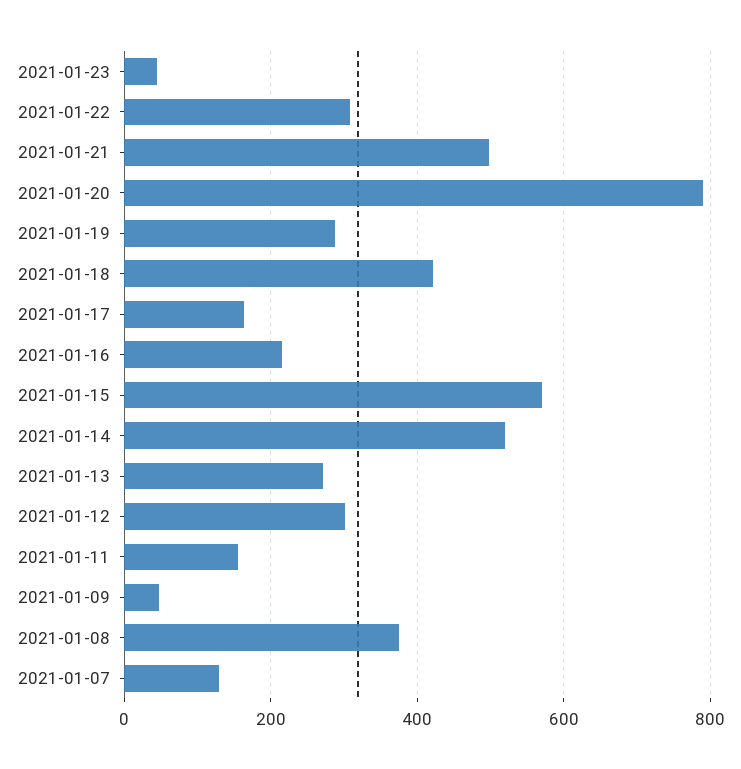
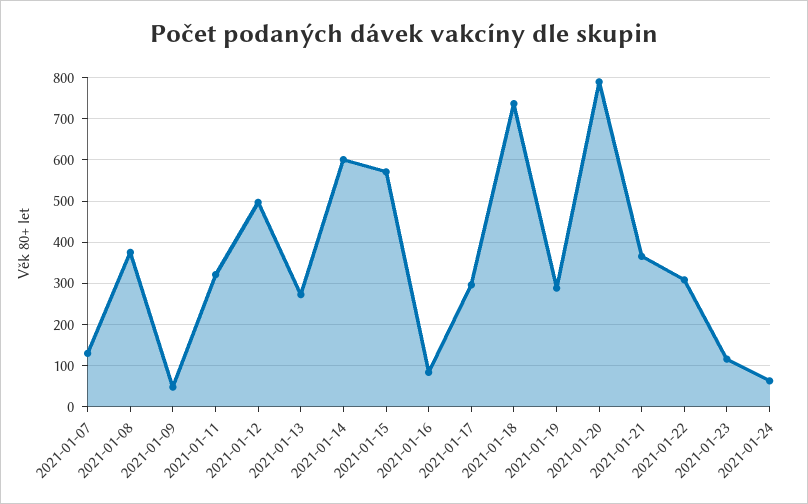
2021-01-23: 40 -> 120
2021-01-21: 500 -> 360
2021-01-18: 420 -> 740
2021-01-17: 160 -> 300
2021-01-16: 220 -> 80
2021-01-14: 520 -> 600
2021-01-12: 300 -> 500
2021-01-11: 160 -> 320
2021-01-24: none -> 60

